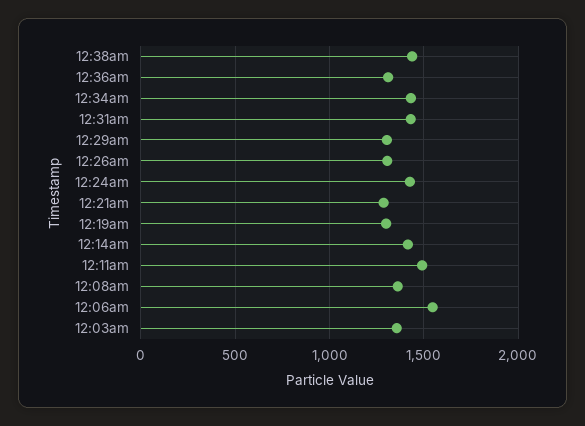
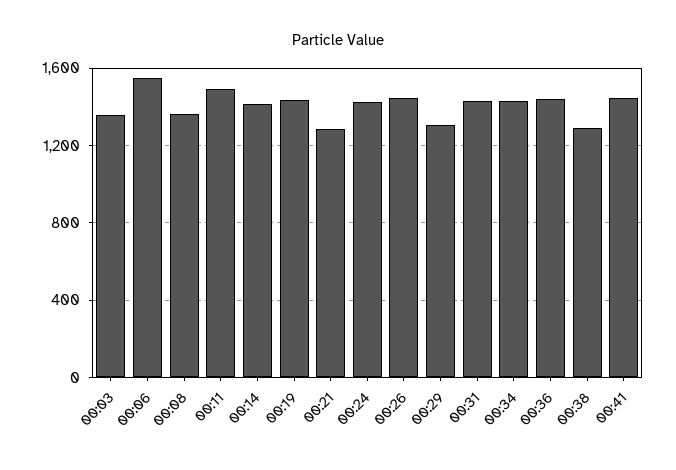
12:38am: 1450 -> 1300
12:36am: 1300 -> 1450
12:26am: 1300 -> 1450
12:19am: 1300 -> 1450
00:41: none -> 1450

